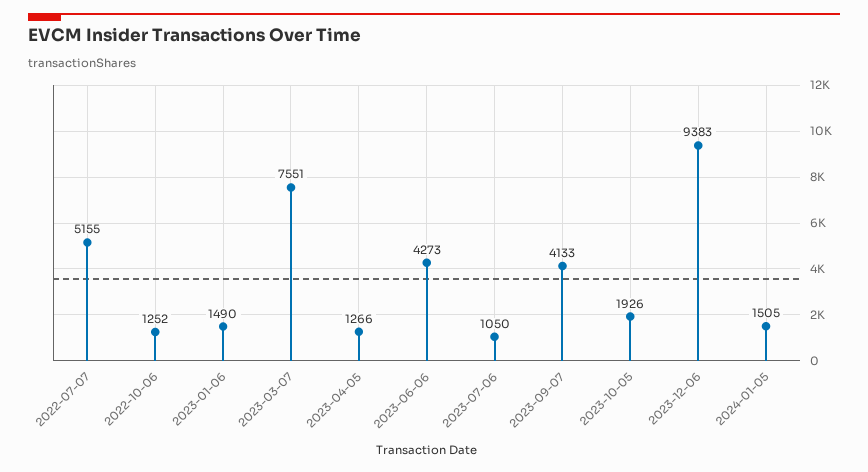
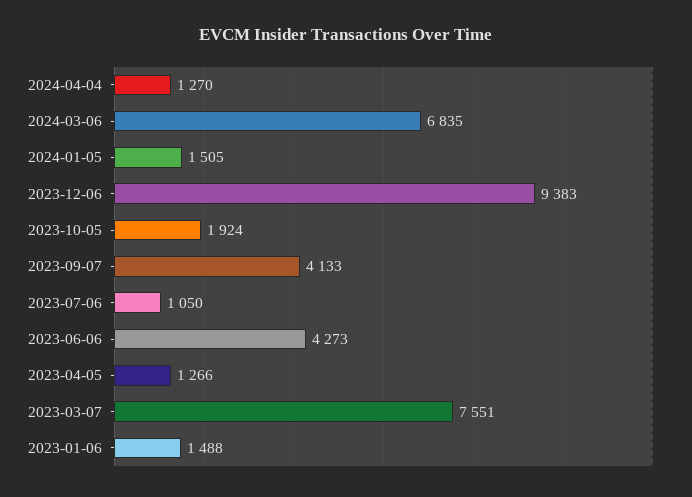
2022-07-07: 5155 -> none
2022-10-06: 1252 -> none
2023-01-06: 1490 -> 1488
2023-10-05: 1926 -> 1924
2024-04-04: none -> 1270
2024-03-06: none -> 6835

